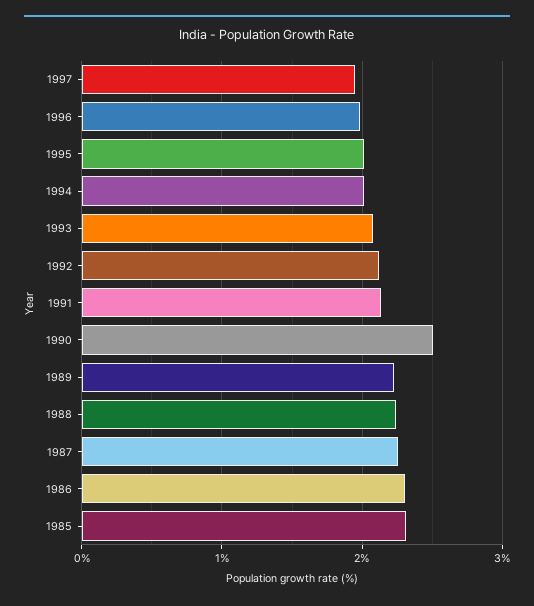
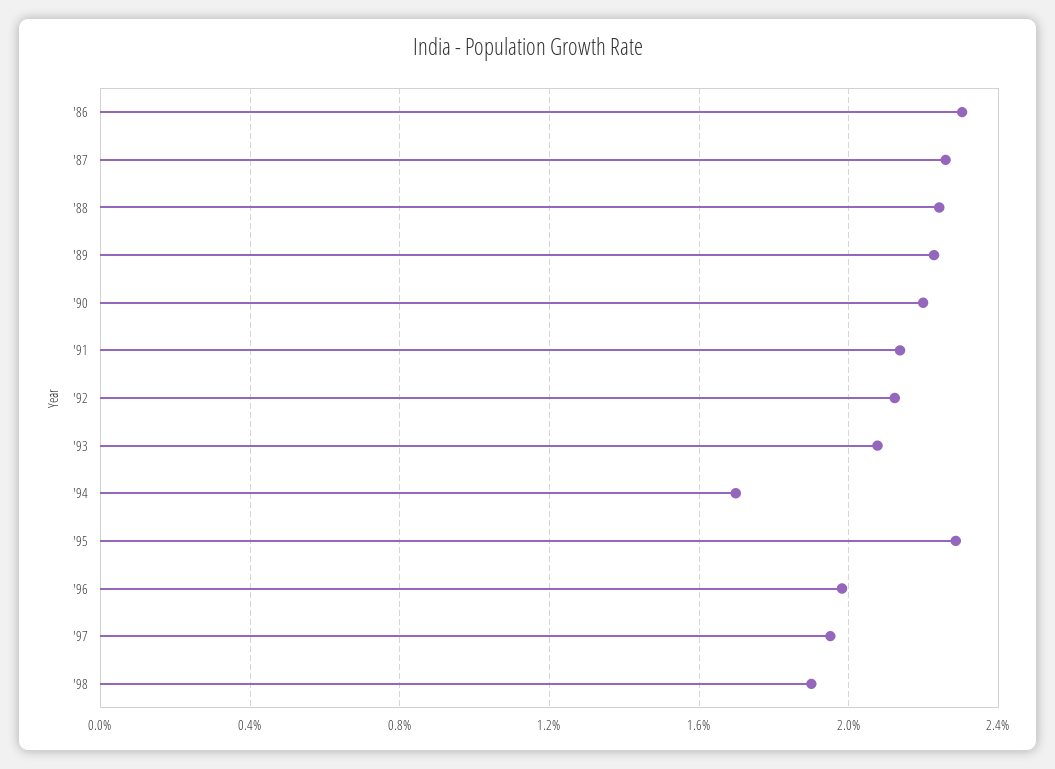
1995: 2 -> 2.3
1994: 2 -> 1.7
1990: 2.5 -> 2.2
1985: 2.3 -> none
'98: none -> 1.9

